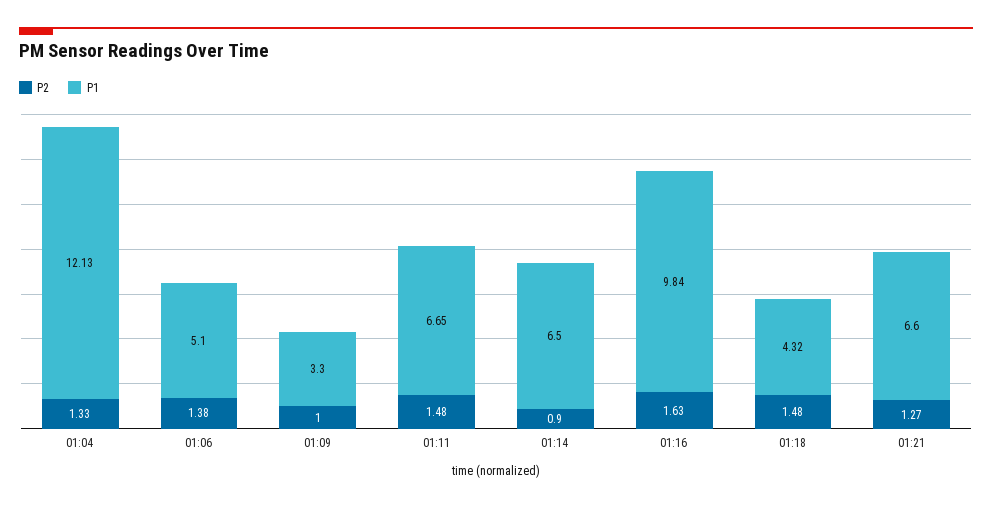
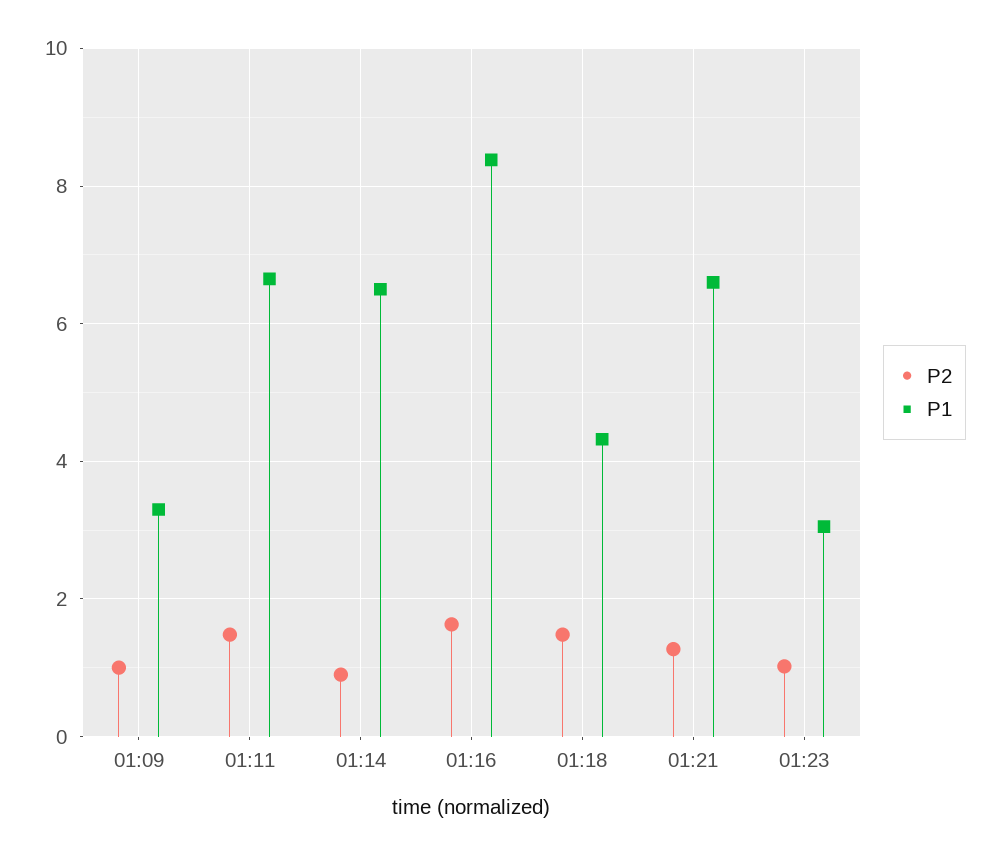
P2, 01:04: 1.33 -> none
P1, 01:04: 12.13 -> none
P2, 01:06: 1.38 -> none
P1, 01:06: 5.1 -> none
P1, 01:16: 9.84 -> 8.4
P2, 01:23: none -> 1
P1, 01:23: none -> 3

